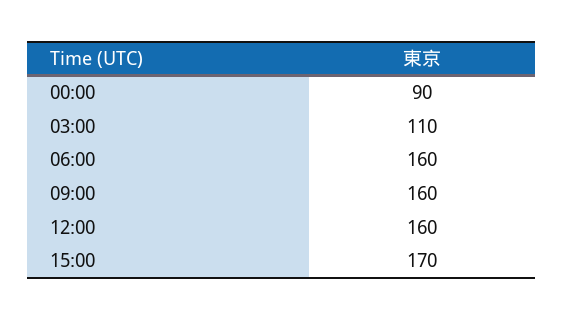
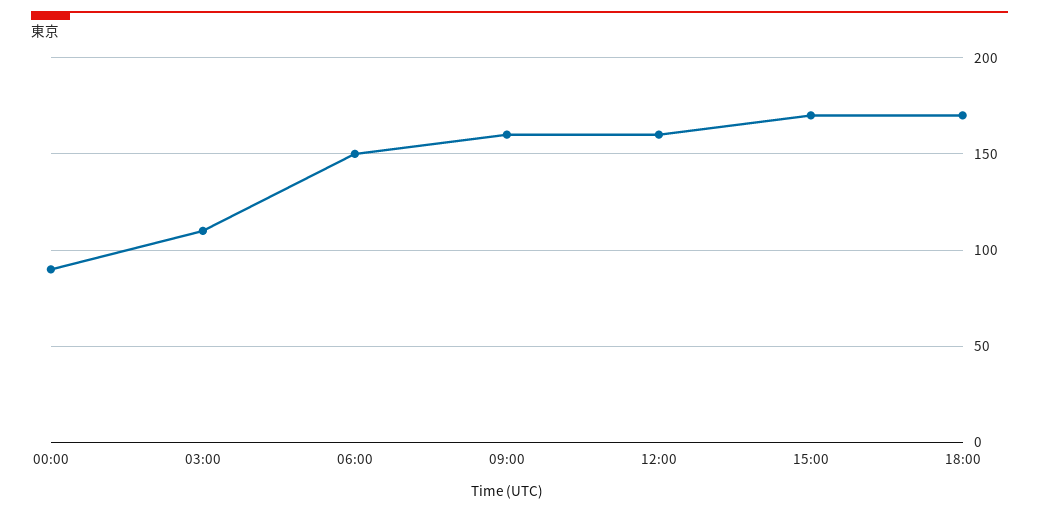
06:00: 160 -> 150
18:00: none -> 170

